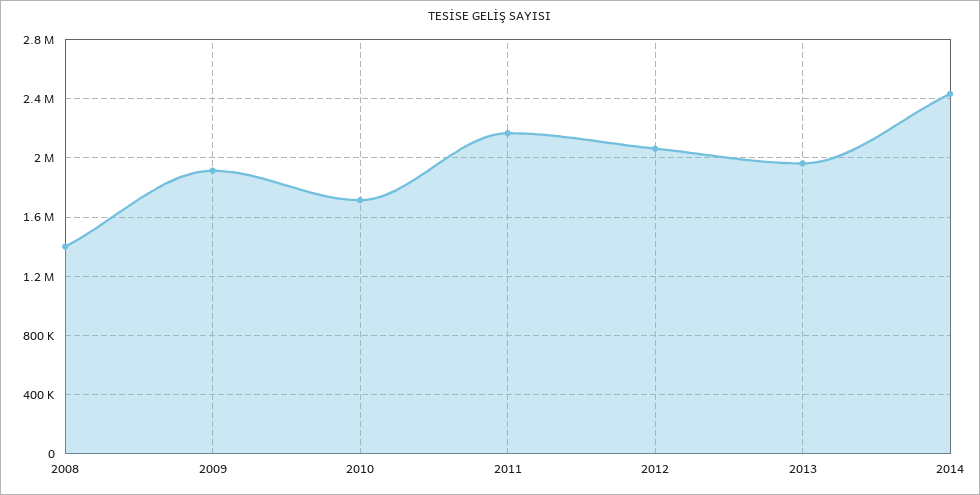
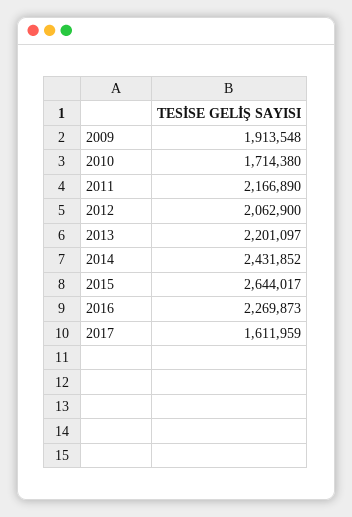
2008: 1400000 -> none
2013: 1950000 -> 2201097
2015: none -> 2644017
2016: none -> 2269873
2017: none -> 1611959

